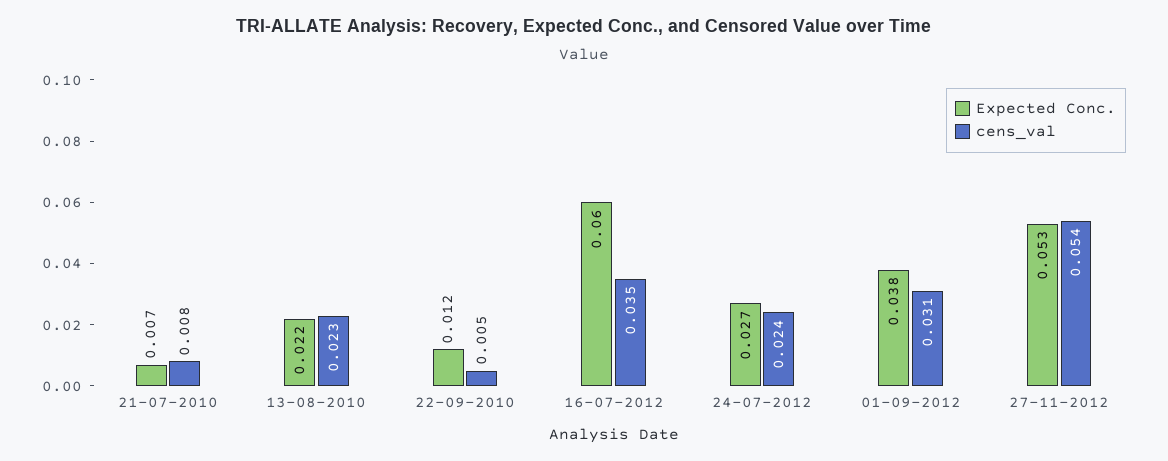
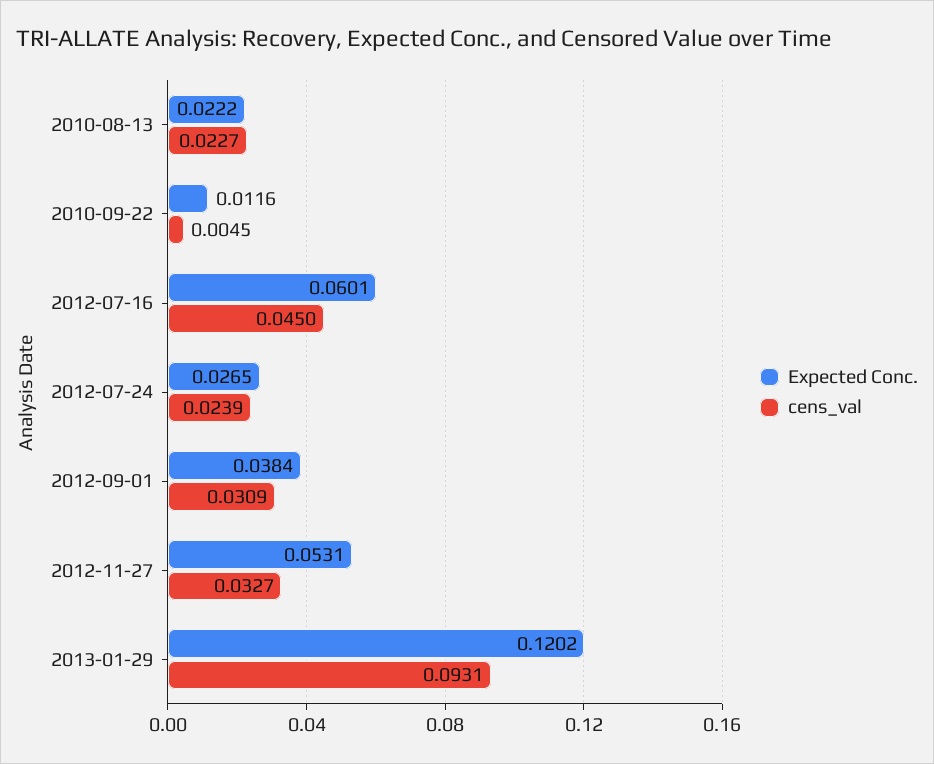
Expected Conc., 21-07-2010: 0.007 -> none
cens_val, 21-07-2010: 0.008 -> none
cens_val, 16-07-2012: 0.035 -> 0.045
cens_val, 27-11-2012: 0.054 -> 0.0327
Expected Conc., 2013-01-29: none -> 0.1202
cens_val, 2013-01-29: none -> 0.0931

